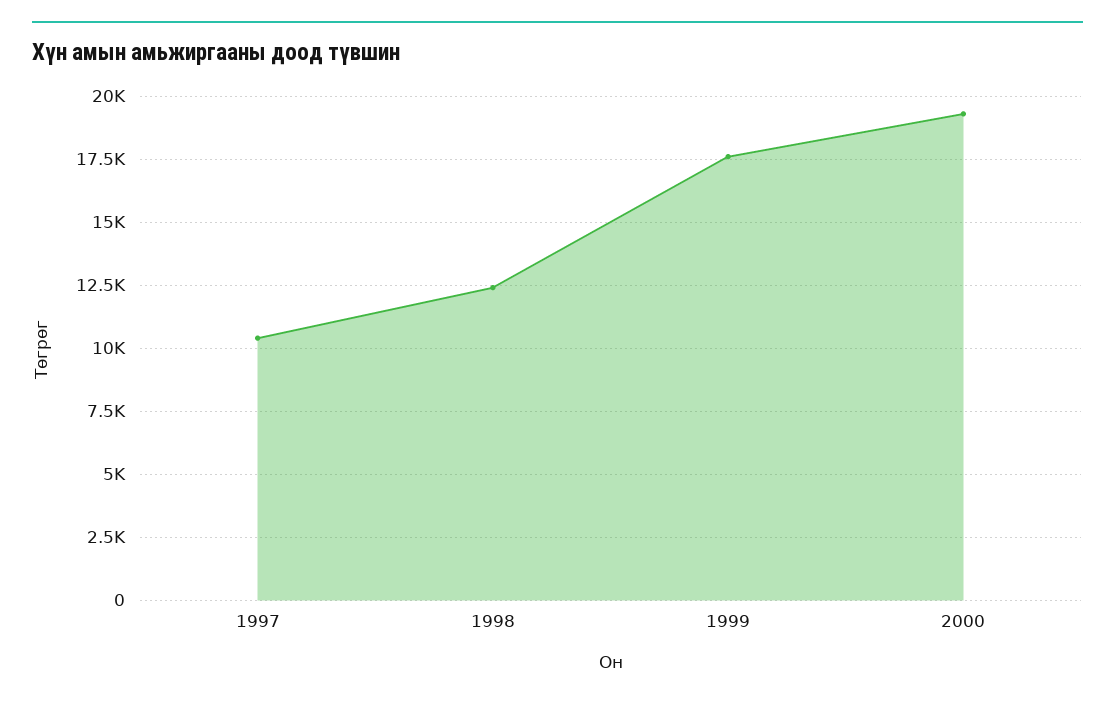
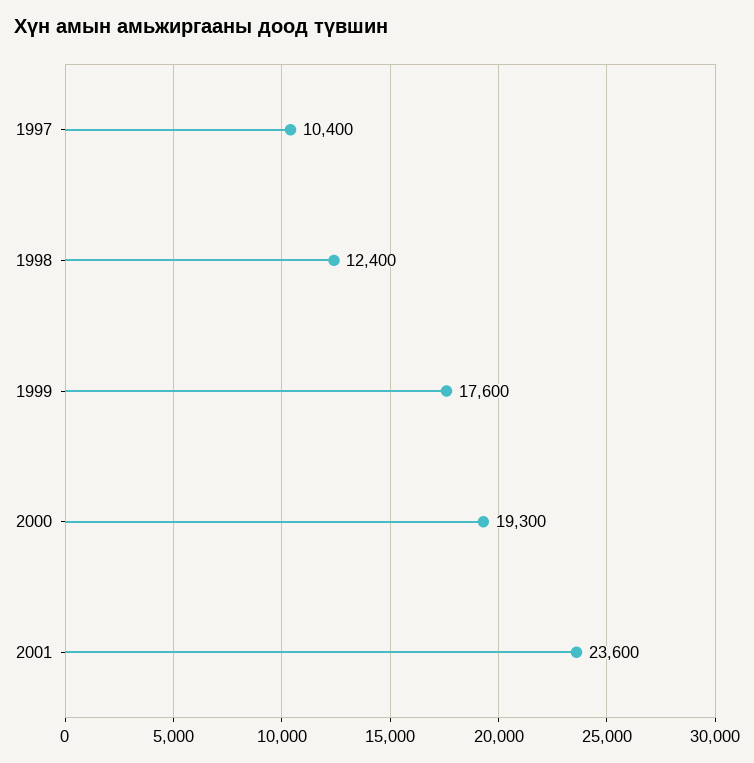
2001: none -> 23600

